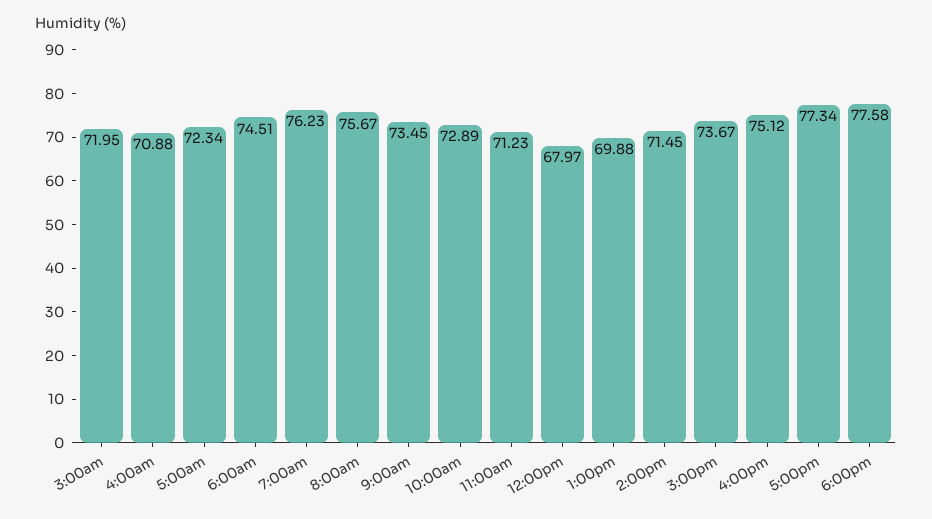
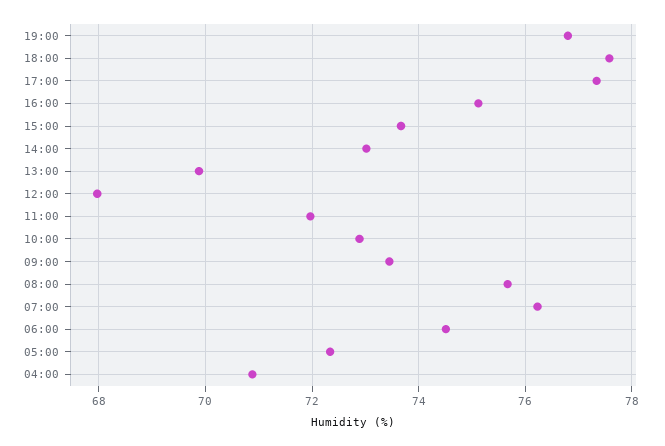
3:00am: 71.95 -> none
11:00am: 71.23 -> 72
2:00pm: 71.45 -> 73
19:00: none -> 76.8

